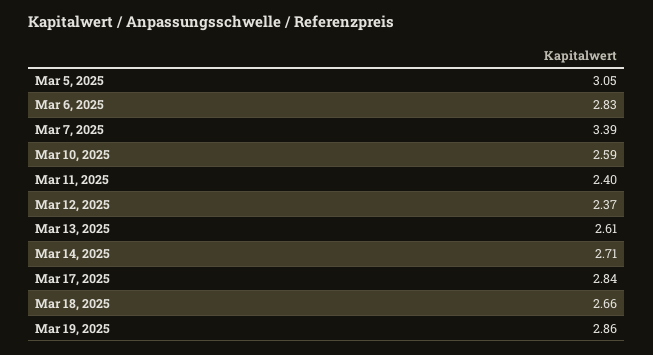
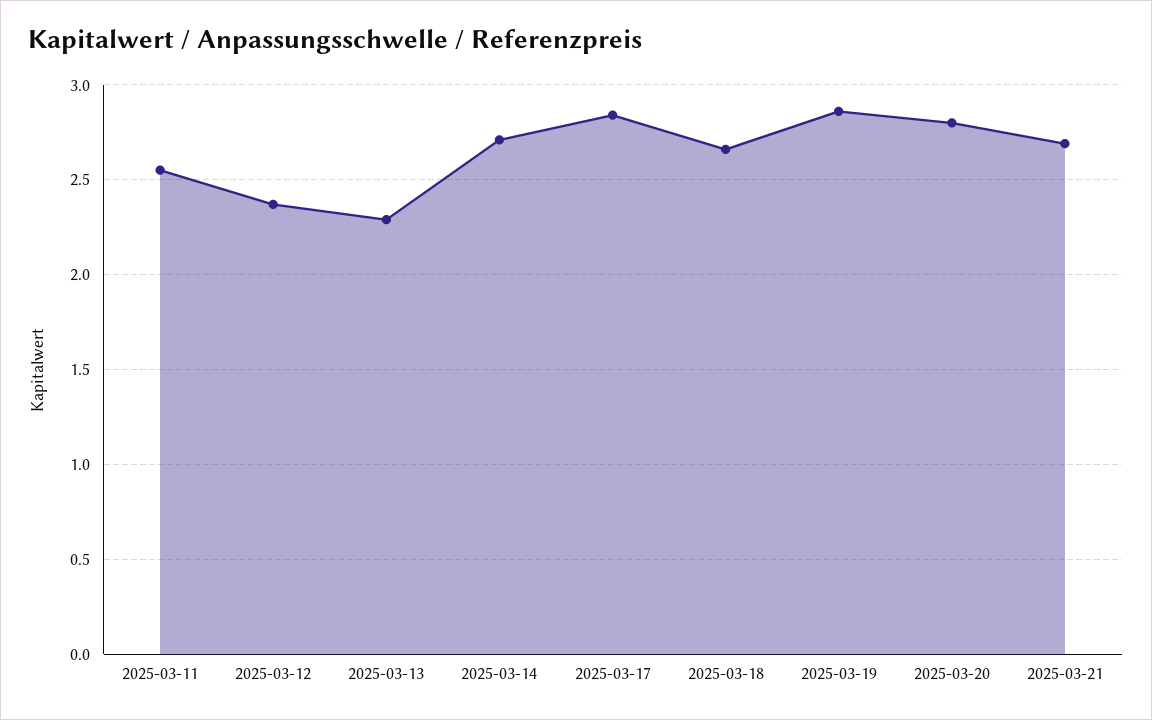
Mar 5, 2025: 3.05 -> none
Mar 6, 2025: 2.83 -> none
Mar 7, 2025: 3.39 -> none
Mar 10, 2025: 2.59 -> none
Mar 11, 2025: 2.4 -> 2.55
Mar 13, 2025: 2.61 -> 2.3
2025-03-20: none -> 2.8
2025-03-21: none -> 2.7

